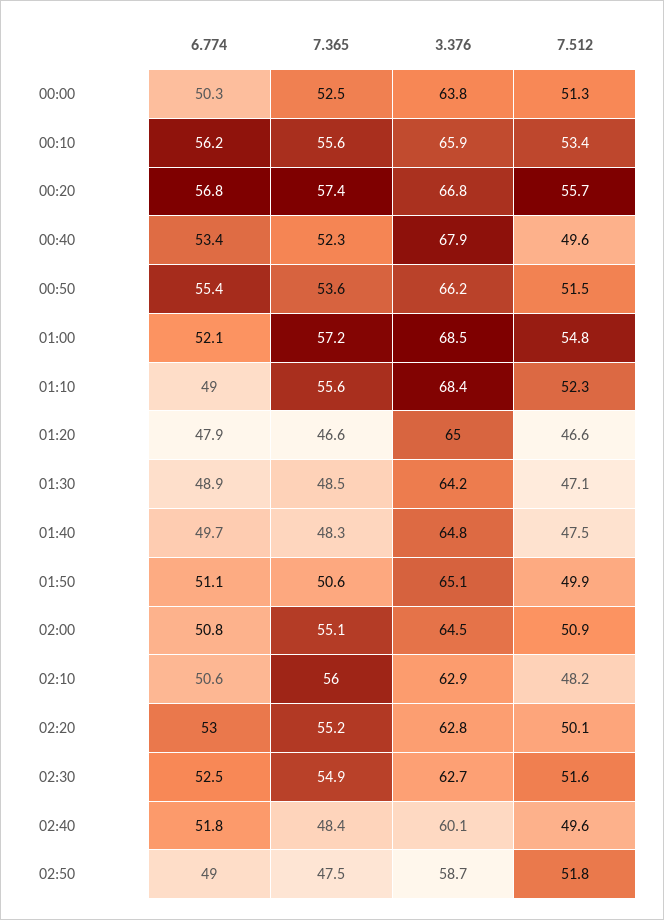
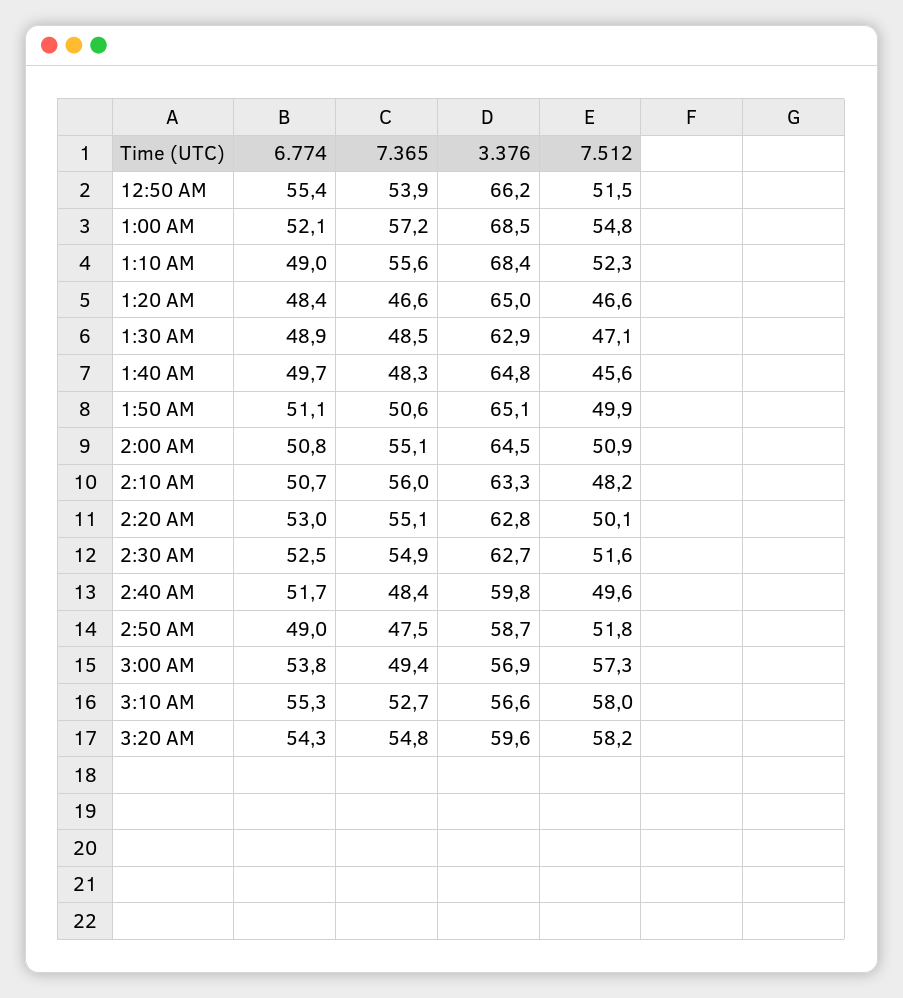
6.774, 00:00: 50.3 -> none
7.365, 00:00: 52.5 -> none
3.376, 00:00: 63.8 -> none
7.512, 00:00: 51.3 -> none
6.774, 00:10: 56.2 -> none
7.365, 00:10: 55.6 -> none
3.376, 00:10: 65.9 -> none
7.512, 00:10: 53.4 -> none
6.774, 00:20: 56.8 -> none
7.365, 00:20: 57.4 -> none
3.376, 00:20: 66.8 -> none
7.512, 00:20: 55.7 -> none
6.774, 00:40: 53.4 -> none
7.365, 00:40: 52.3 -> none
3.376, 00:40: 67.9 -> none
7.512, 00:40: 49.6 -> none
7.365, 00:50: 53.6 -> 53.9
6.774, 01:20: 47.9 -> 48.4
3.376, 01:30: 64.2 -> 62.9
7.512, 01:40: 47.5 -> 45.6
6.774, 02:10: 50.6 -> 50.7
3.376, 02:10: 62.9 -> 63.3
7.365, 02:20: 55.2 -> 55.1
6.774, 02:40: 51.8 -> 51.7
3.376, 02:40: 60.1 -> 59.8
6.774, 3:00 AM: none -> 53.8
7.365, 3:00 AM: none -> 49.4
3.376, 3:00 AM: none -> 56.9
7.512, 3:00 AM: none -> 57.3
6.774, 3:10 AM: none -> 55.3
7.365, 3:10 AM: none -> 52.7
3.376, 3:10 AM: none -> 56.6
7.512, 3:10 AM: none -> 58
6.774, 3:20 AM: none -> 54.3
7.365, 3:20 AM: none -> 54.8
3.376, 3:20 AM: none -> 59.6
7.512, 3:20 AM: none -> 58.2

